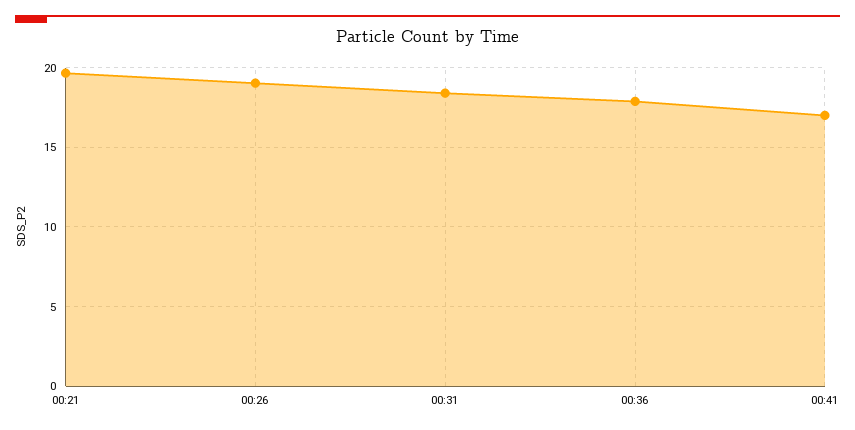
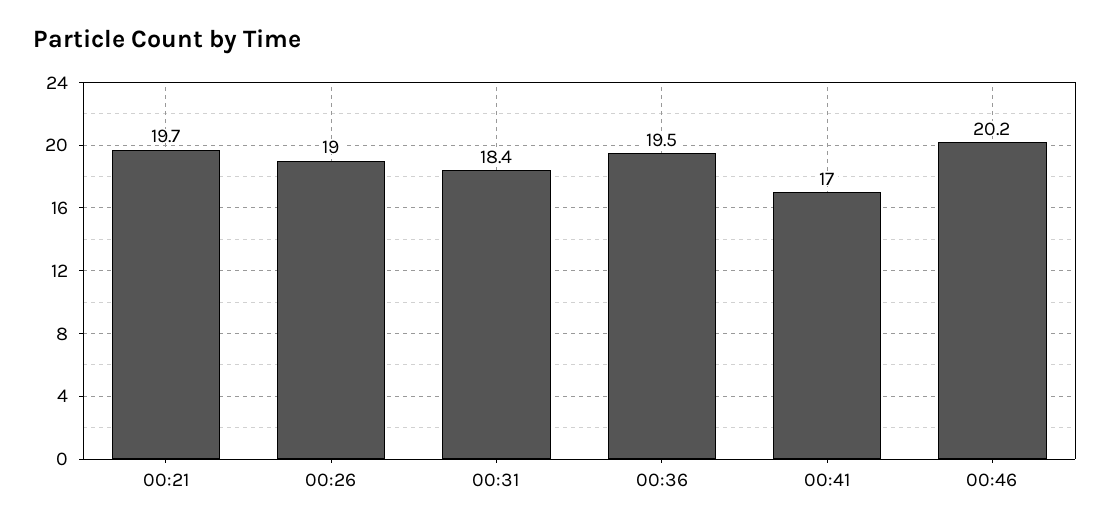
00:36: 18 -> 19.5
00:46: none -> 20.2

